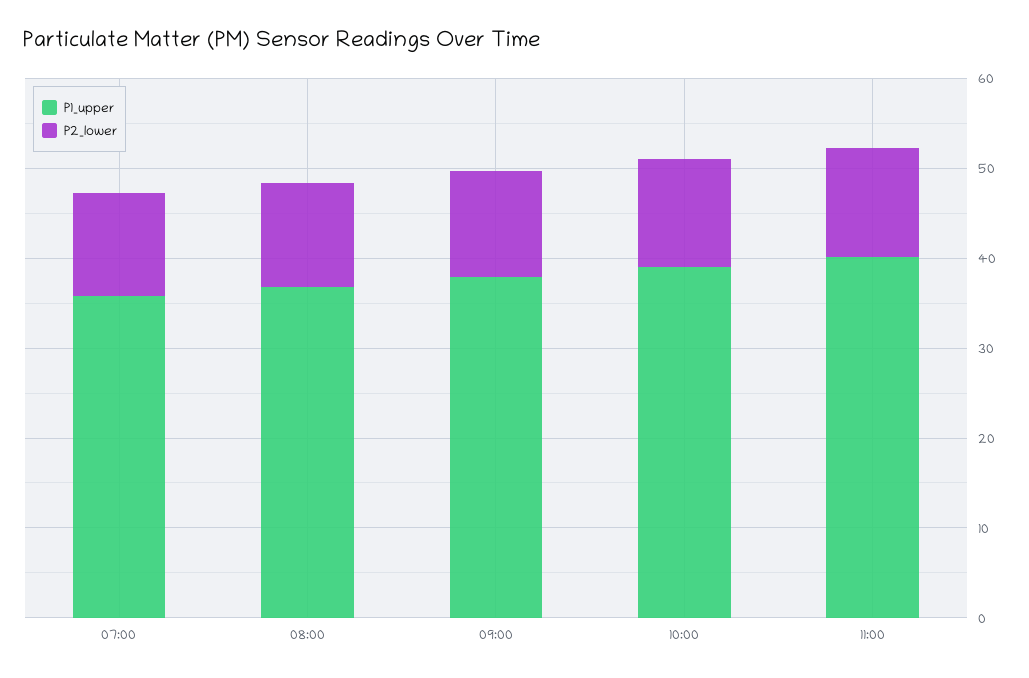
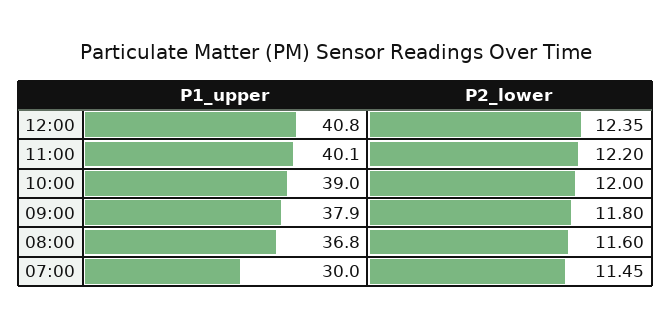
P1_upper, 07:00: 36 -> 30
P1_upper, 12:00: none -> 40.8
P2_lower, 12:00: none -> 12.35

